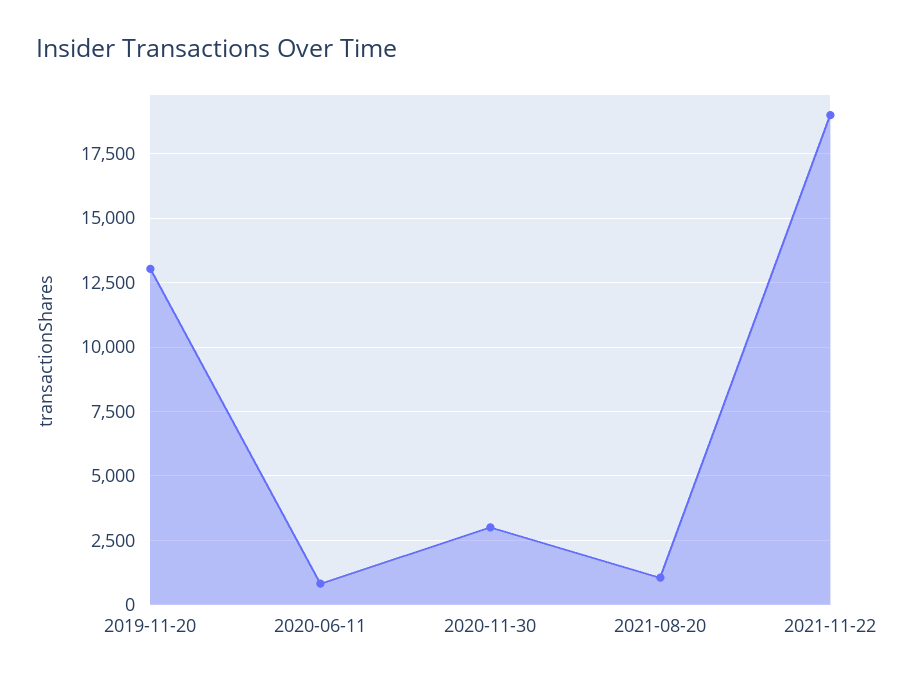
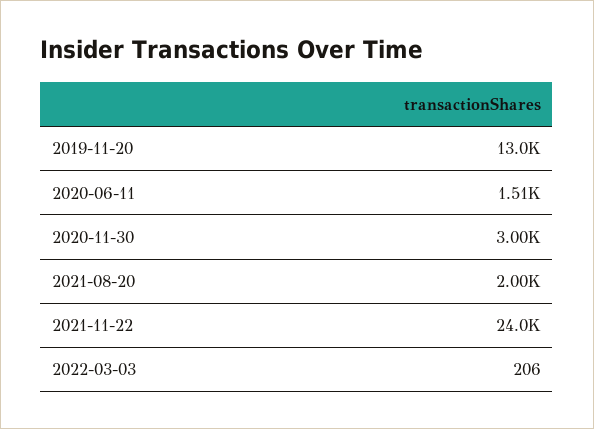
2020-06-11: 750 -> 1510
2021-08-20: 1000 -> 2000
2021-11-22: 19000 -> 24000
2022-03-03: none -> 206

